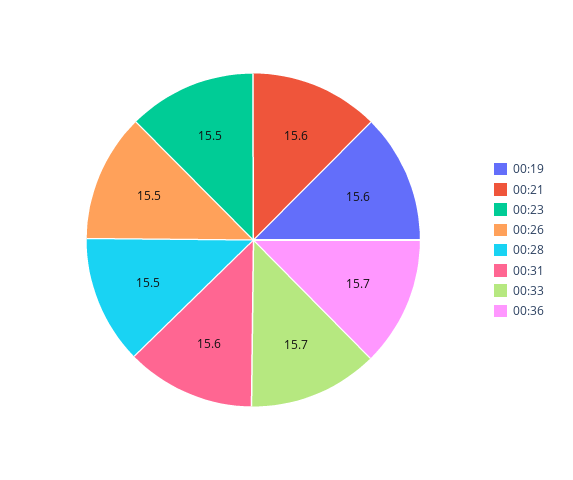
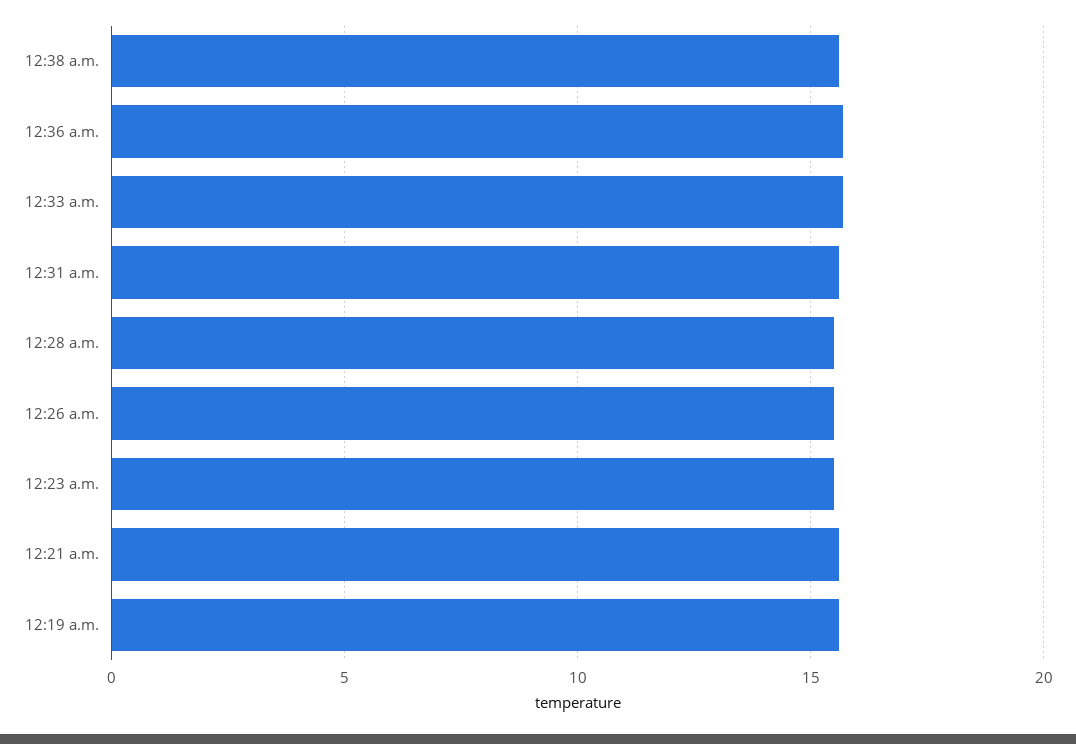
12:38 a.m.: none -> 15.5

